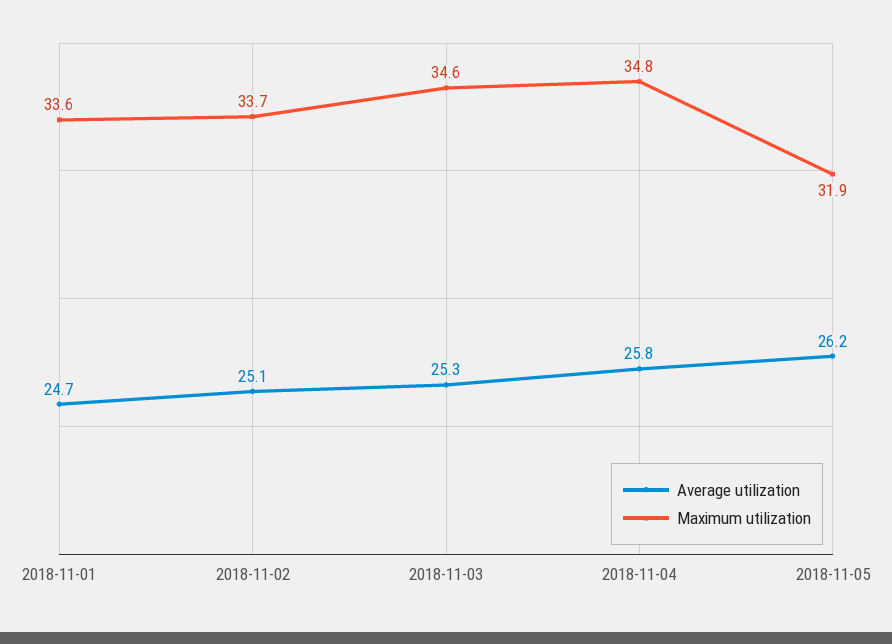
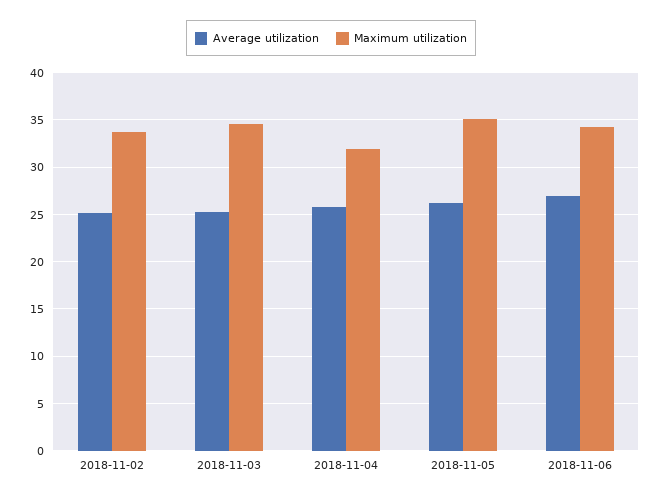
Average utilization, 2018-11-01: 24.7 -> none
Maximum utilization, 2018-11-01: 33.6 -> none
Maximum utilization, 2018-11-04: 34.8 -> 32
Maximum utilization, 2018-11-05: 31.9 -> 35
Average utilization, 2018-11-06: none -> 27
Maximum utilization, 2018-11-06: none -> 34

